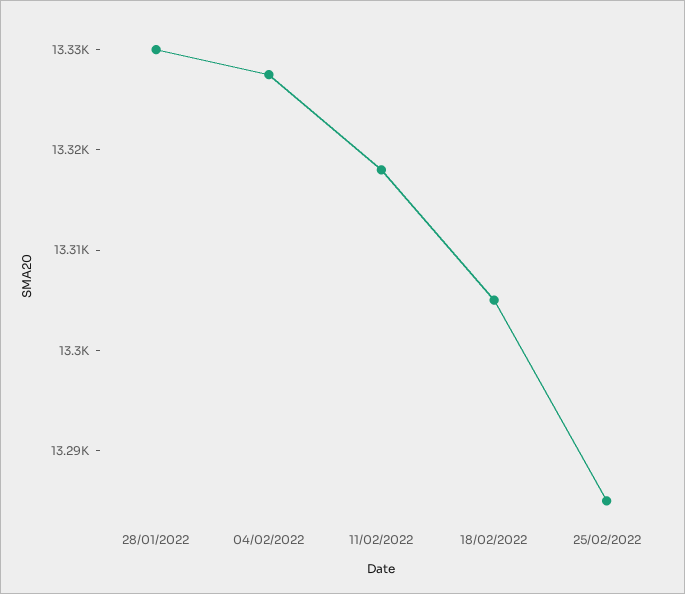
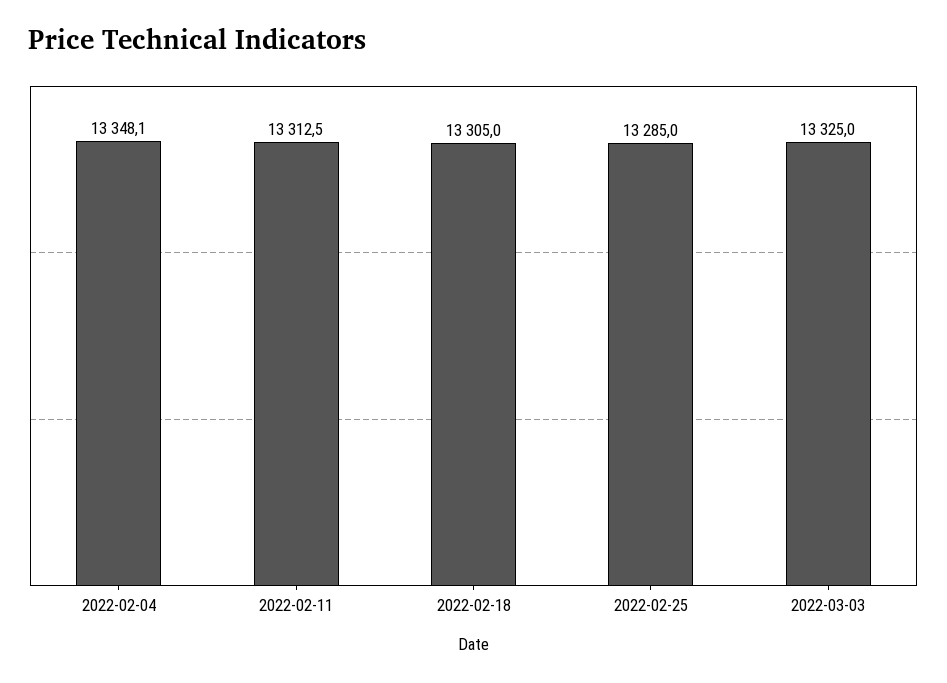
28/01/2022: 13330 -> none
04/02/2022: 13328 -> 13348.1
11/02/2022: 13318 -> 13312.5
2022-03-03: none -> 13325

